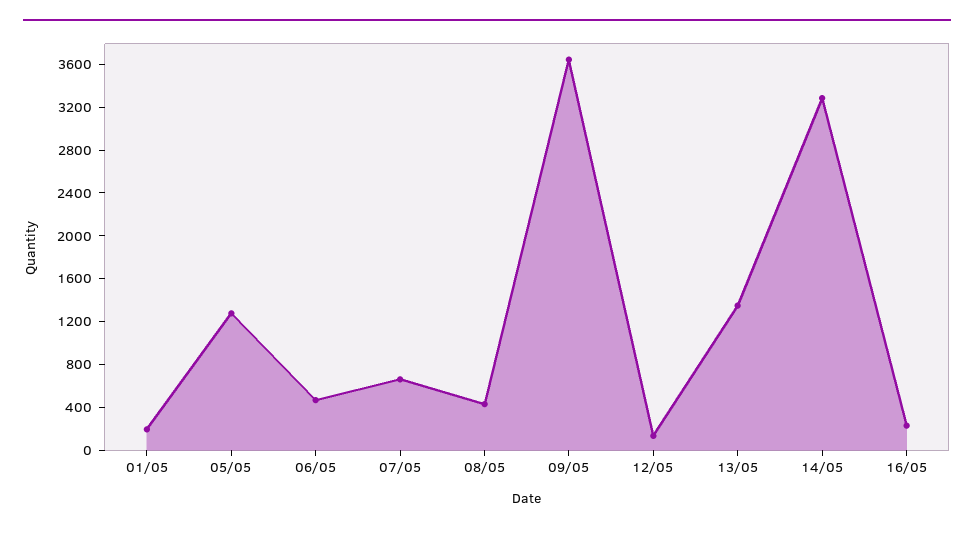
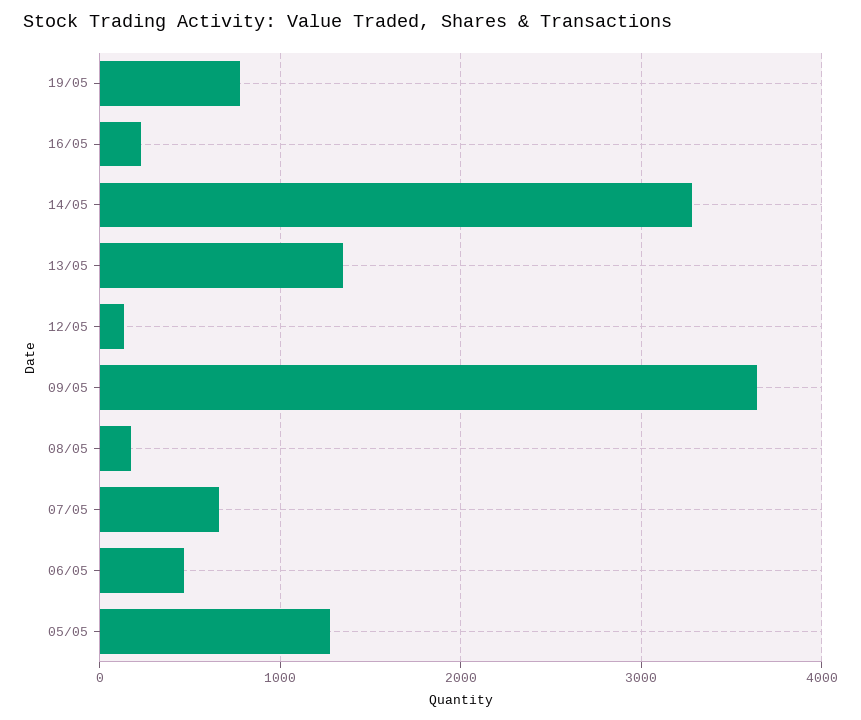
01/05: 200 -> none
08/05: 400 -> 200
19/05: none -> 800

